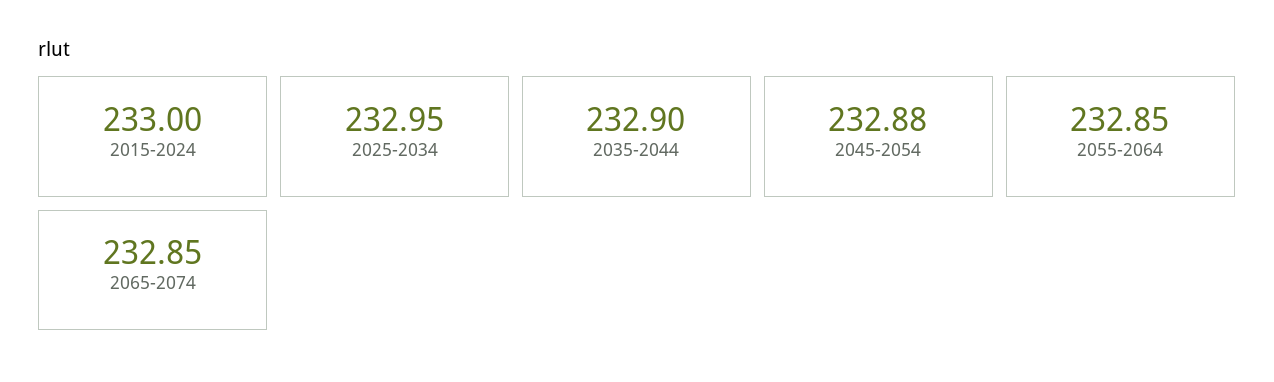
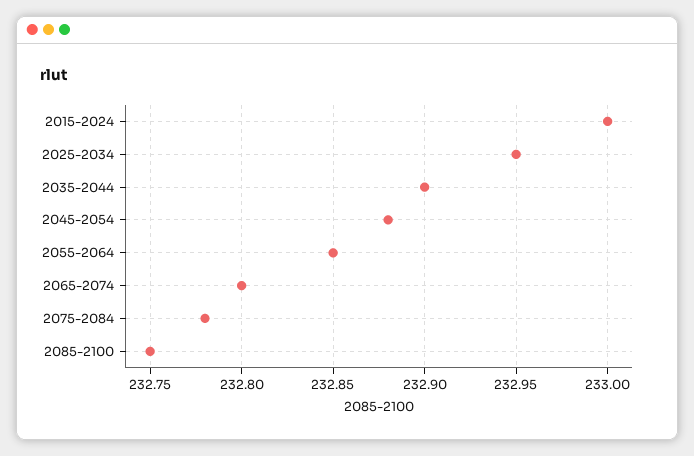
2065-2074: 232.85 -> 232.8
2075-2084: none -> 232.78
2085-2100: none -> 232.75

